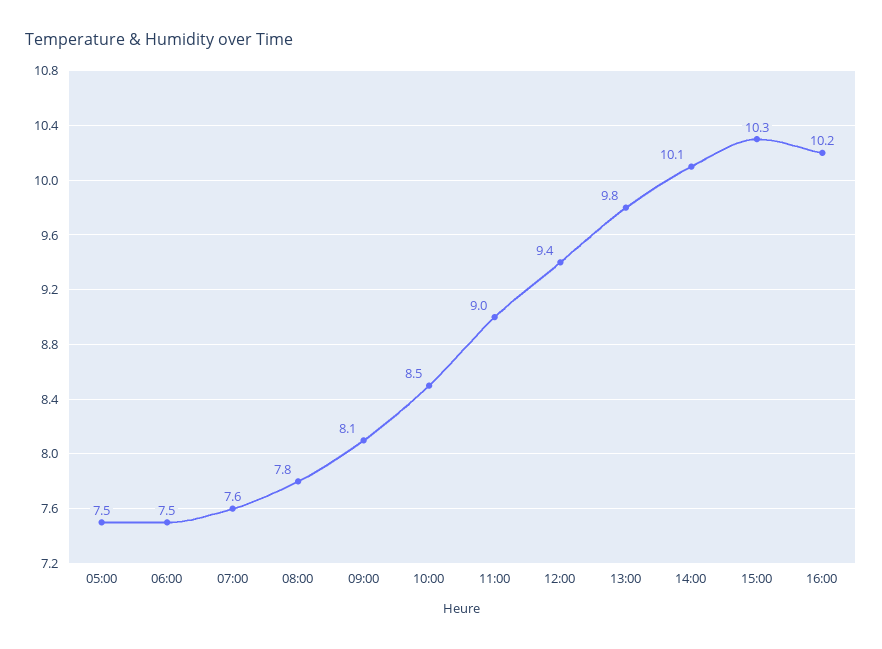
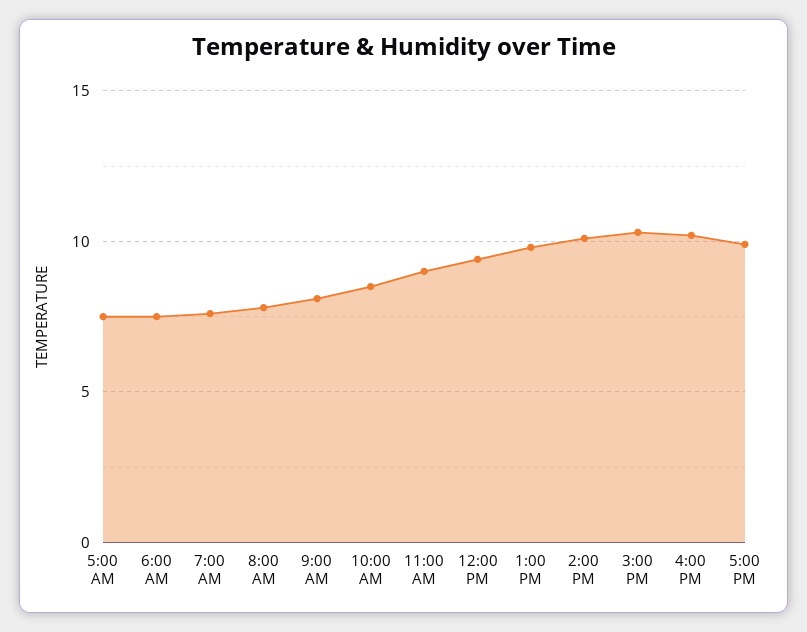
5:00 PM: none -> 10

